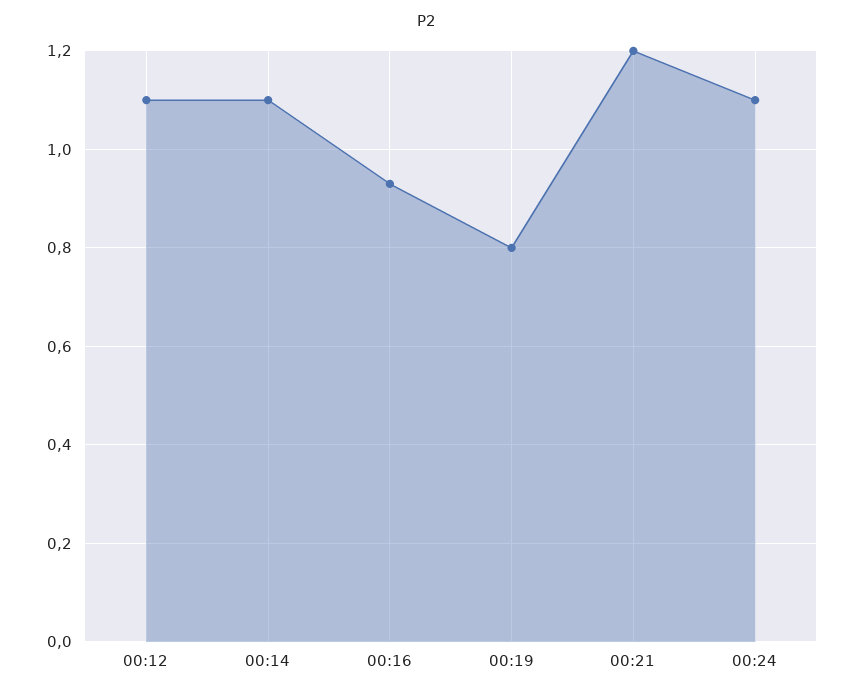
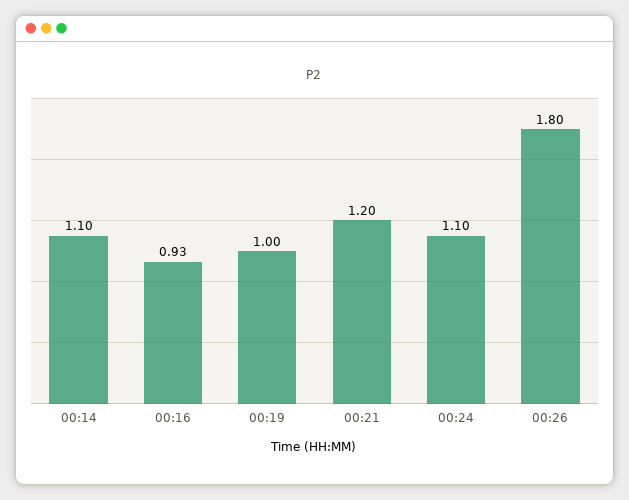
00:12: 1.1 -> none
00:19: 0.8 -> 1
00:26: none -> 1.8

